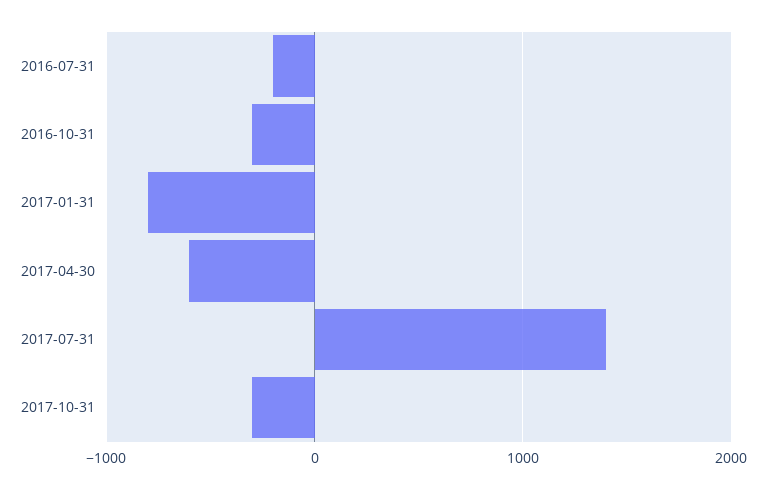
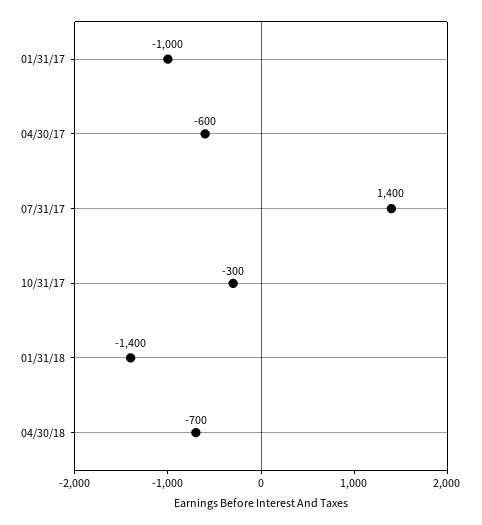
2016-07-31: -200 -> none
2016-10-31: -300 -> none
2017-01-31: -800 -> -1000
01/31/18: none -> -1400
04/30/18: none -> -700

